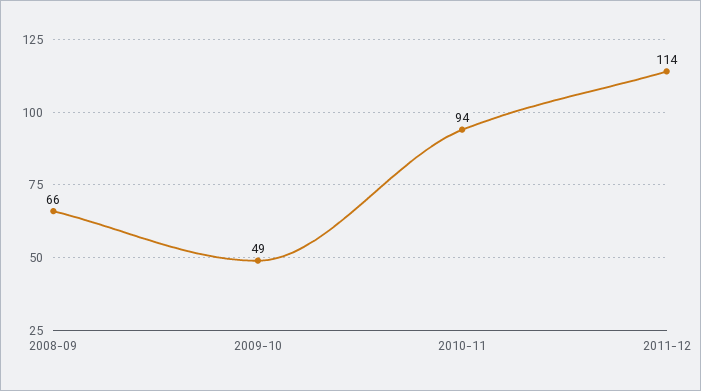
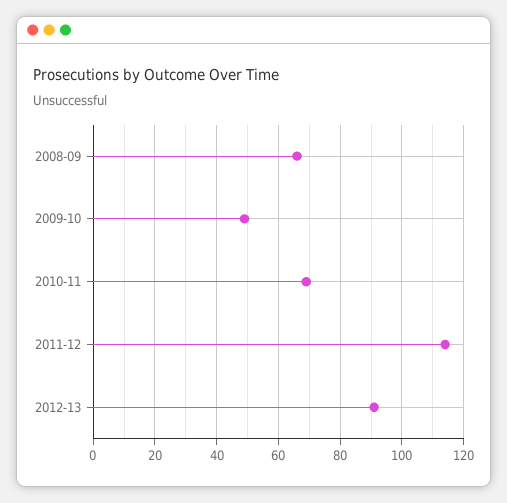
2010-11: 94 -> 70
2012-13: none -> 90

